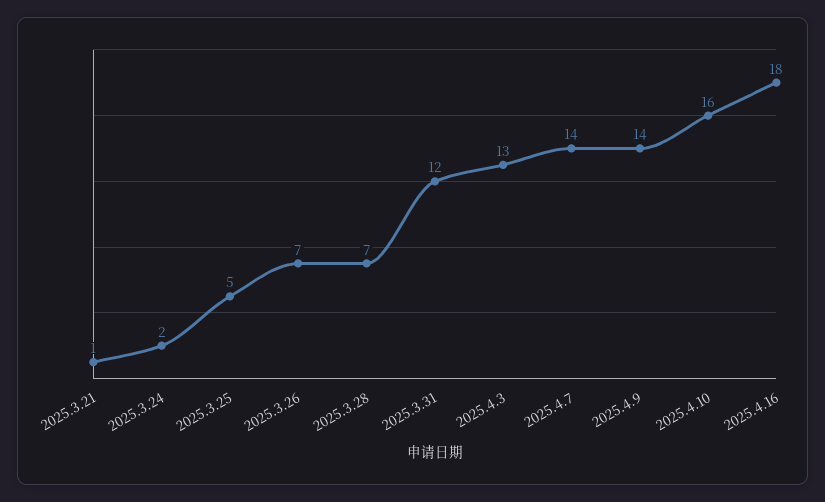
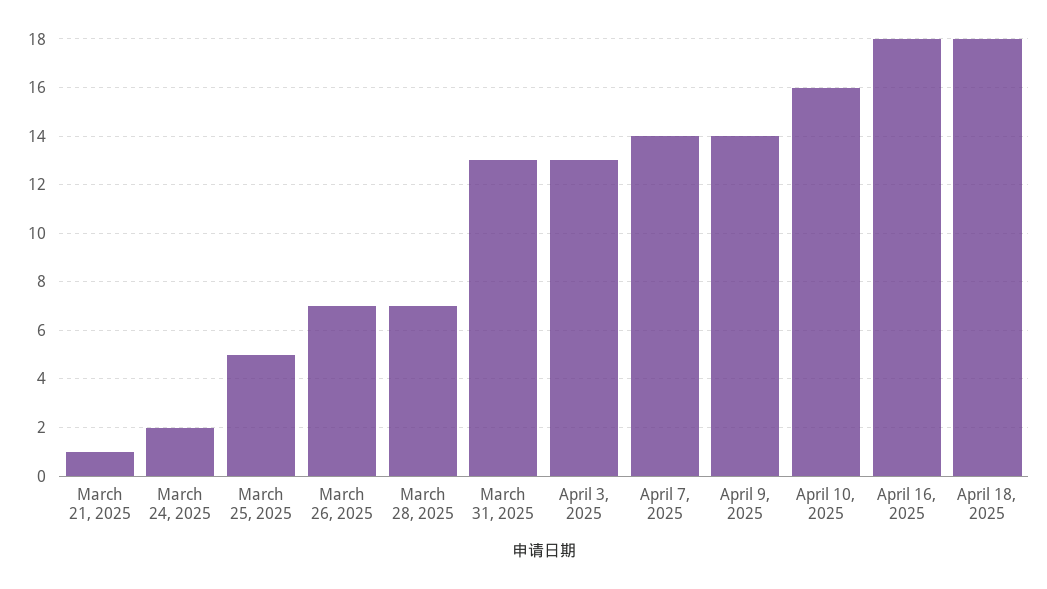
2025.3.31: 12 -> 13
April 18, 2025: none -> 18

